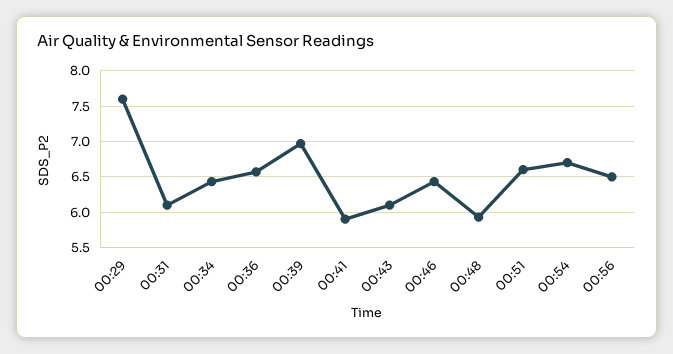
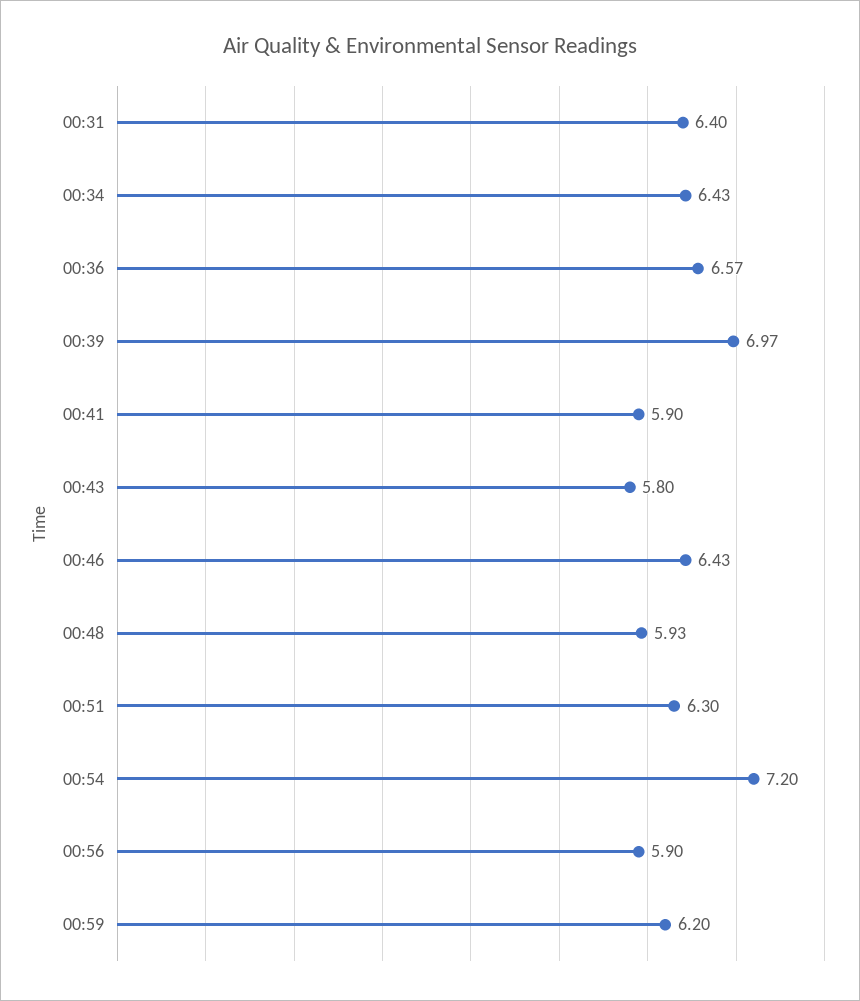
00:29: 7.6 -> none
00:31: 6.1 -> 6.4
00:43: 6.1 -> 5.8
00:51: 6.6 -> 6.3
00:54: 6.7 -> 7.2
00:56: 6.5 -> 5.9
00:59: none -> 6.2

